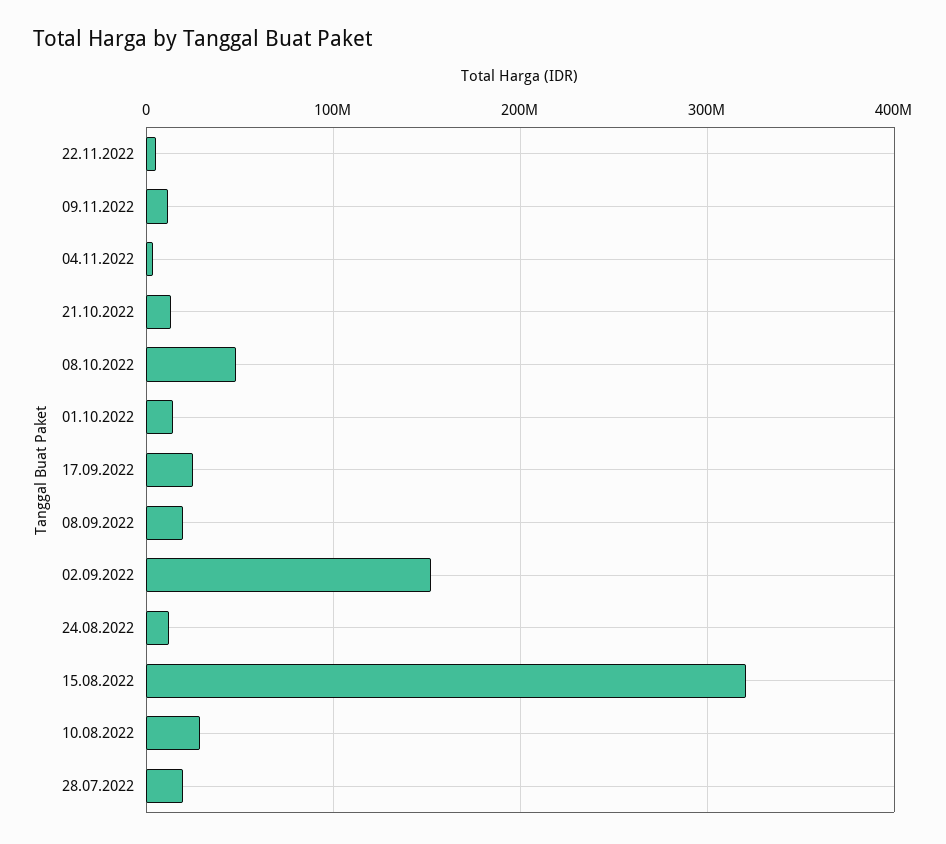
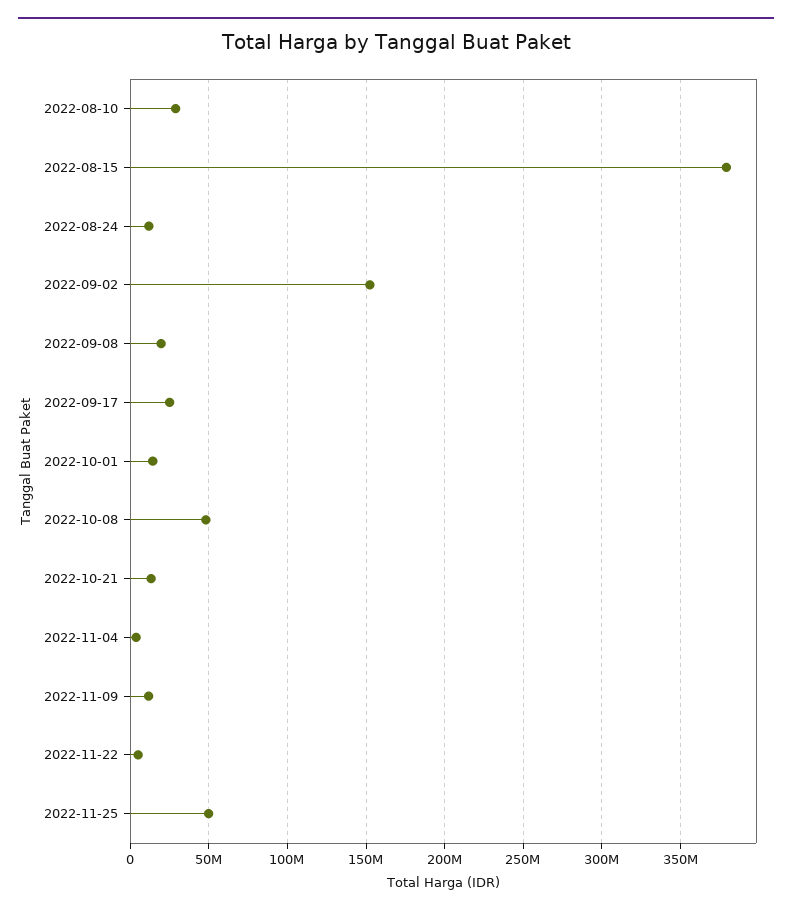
15.08.2022: 320000000 -> 380000000
28.07.2022: 20000000 -> none
2022-11-25: none -> 50000000

